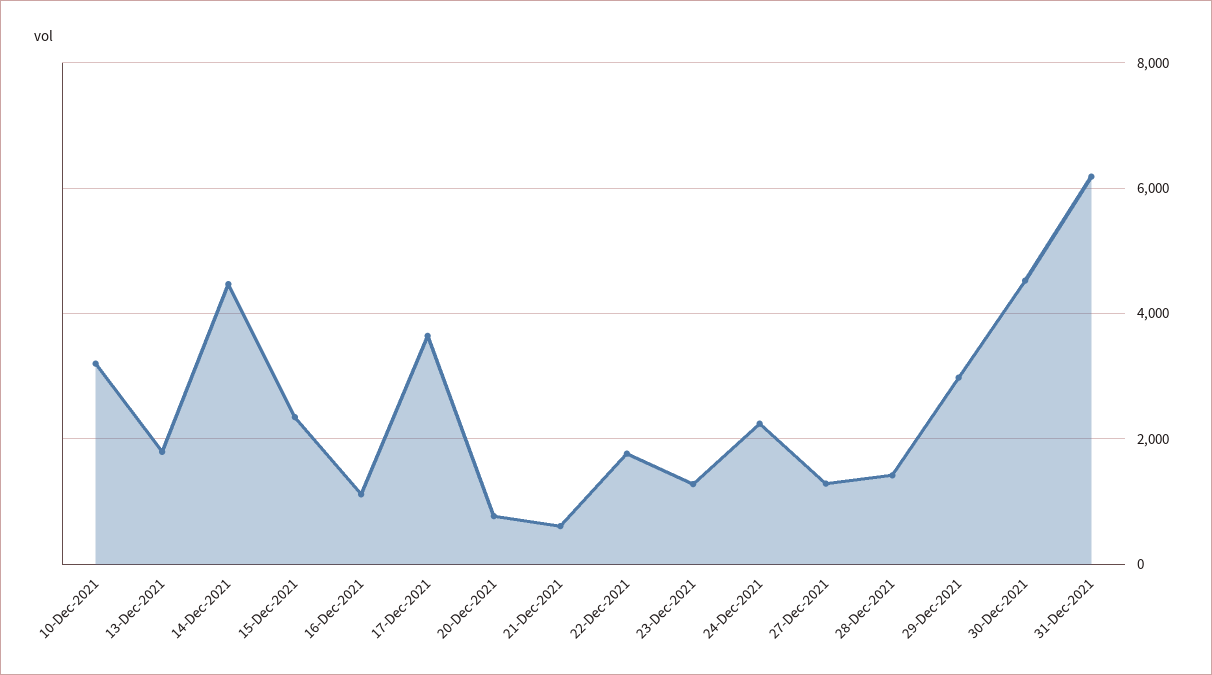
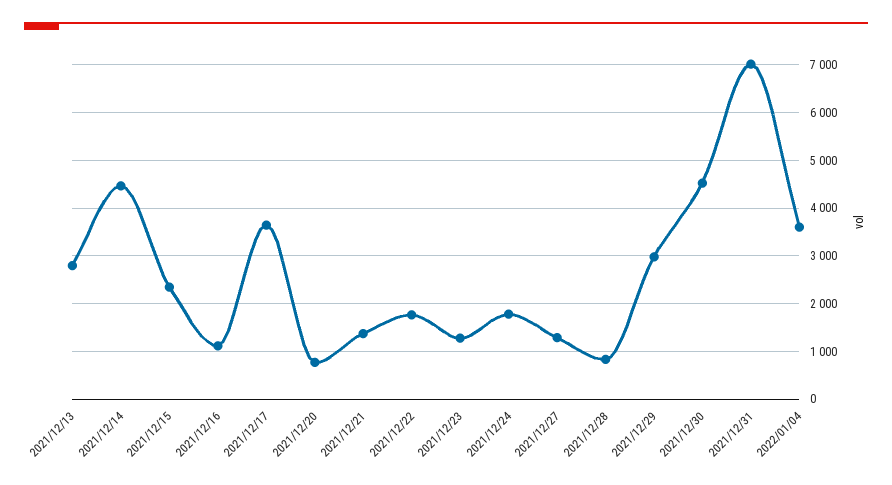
10-Dec-2021: 3200 -> none
13-Dec-2021: 1800 -> 2800
21-Dec-2021: 600 -> 1400
24-Dec-2021: 2200 -> 1800
28-Dec-2021: 1400 -> 800
31-Dec-2021: 6200 -> 7000
2022/01/04: none -> 3600

